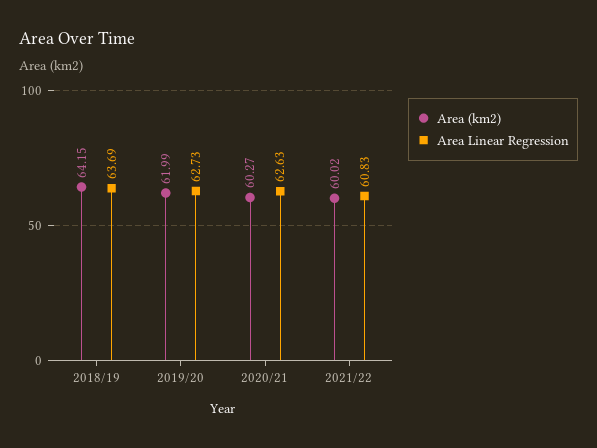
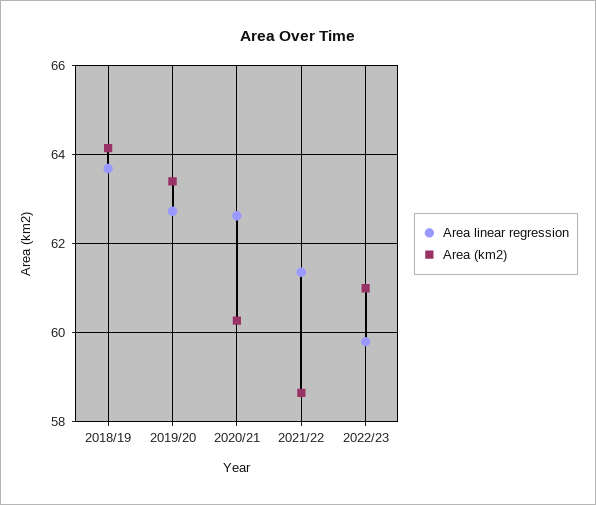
Area (km2), 2019/20: 61.99 -> 63.4
Area (km2), 2021/22: 60.02 -> 58.6
Area Linear Regression, 2021/22: 60.83 -> 61.4
Area Linear Regression, 2022/23: none -> 59.8
Area (km2), 2022/23: none -> 61

